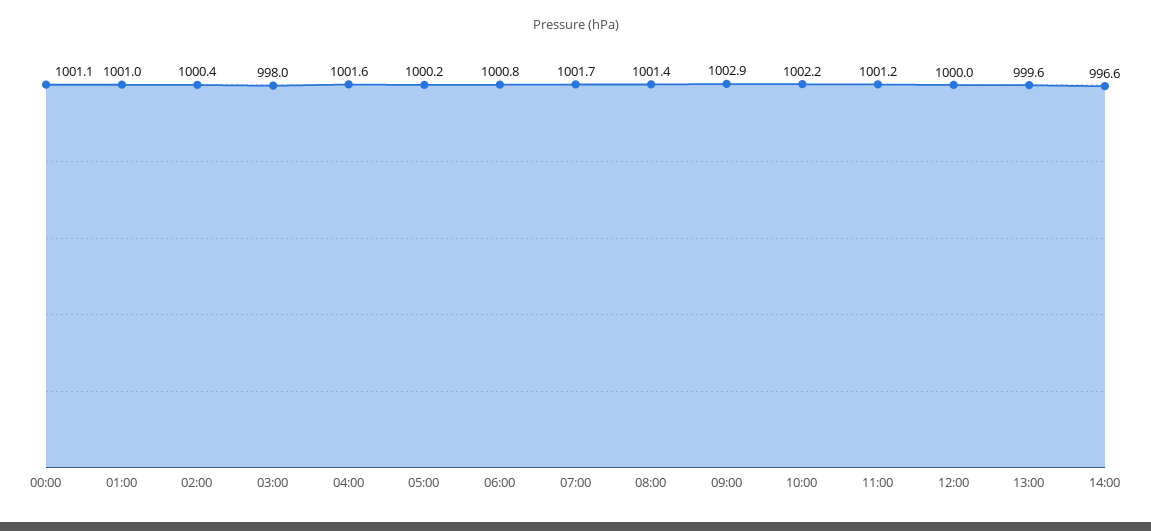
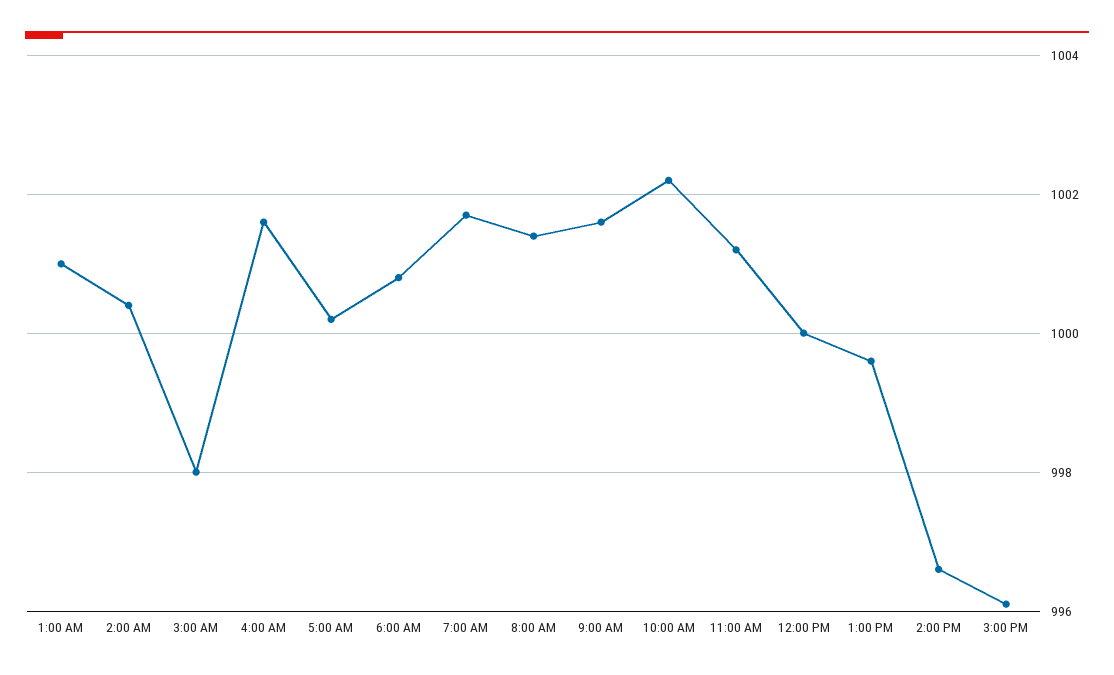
00:00: 1001.1 -> none
09:00: 1002.9 -> 1001.5
3:00 PM: none -> 996

